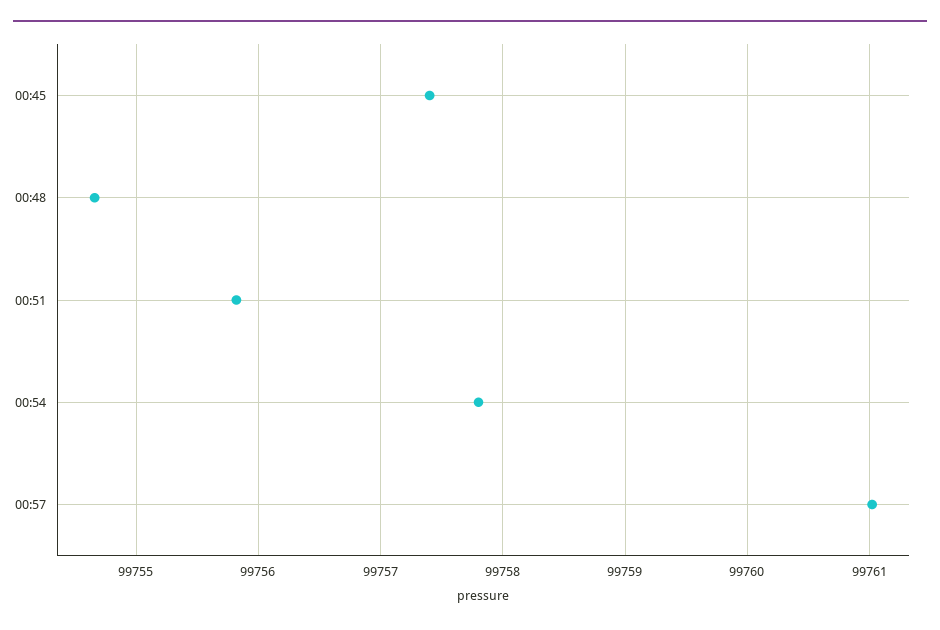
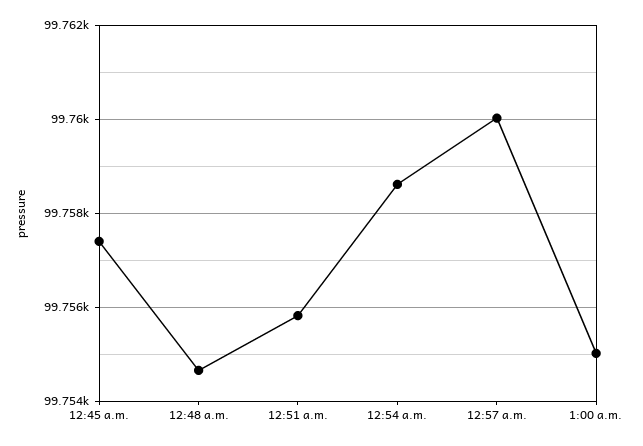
00:54: 99757.8 -> 99758.6
00:57: 99761 -> 99760
1:00 a.m.: none -> 99755

